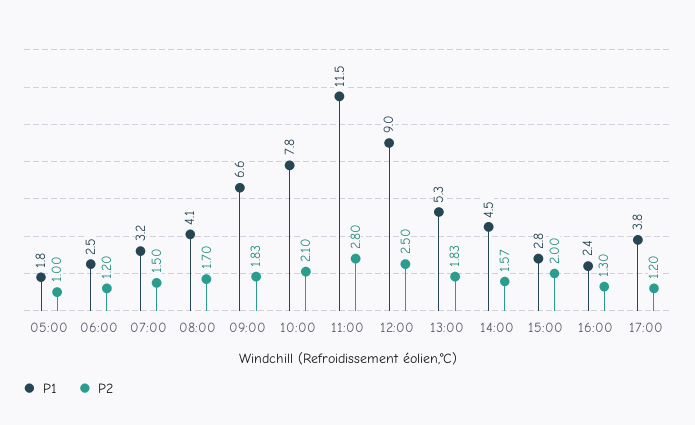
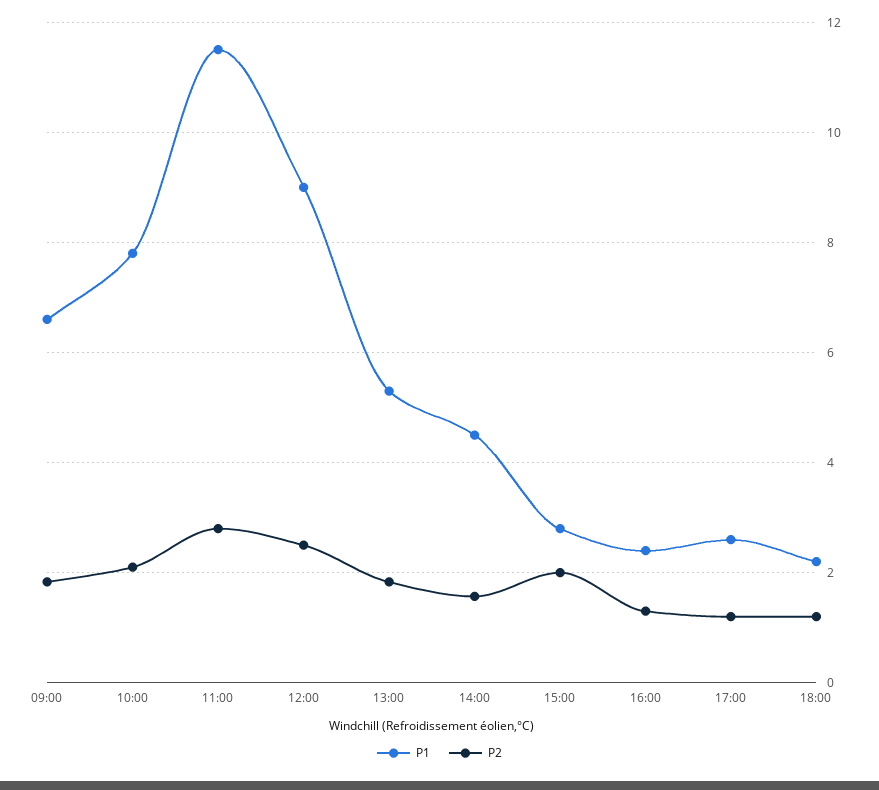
P1, 05:00: 1.8 -> none
P2, 05:00: 1 -> none
P1, 06:00: 2.5 -> none
P2, 06:00: 1.2 -> none
P1, 07:00: 3.2 -> none
P2, 07:00: 1.5 -> none
P1, 08:00: 4.1 -> none
P2, 08:00: 1.7 -> none
P1, 17:00: 3.8 -> 2.6
P1, 18:00: none -> 2.2
P2, 18:00: none -> 1.2

